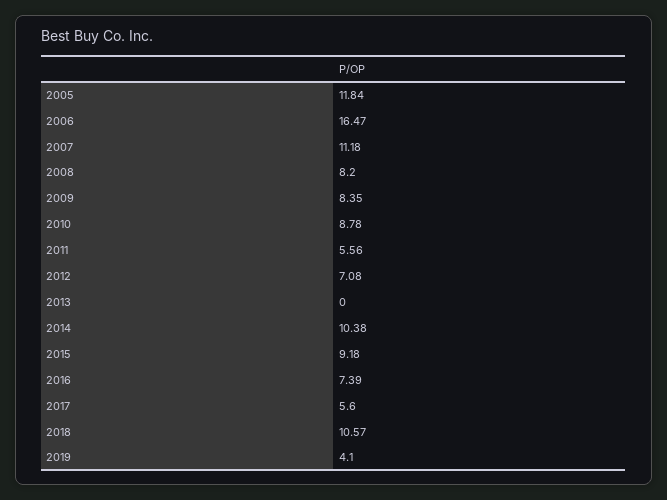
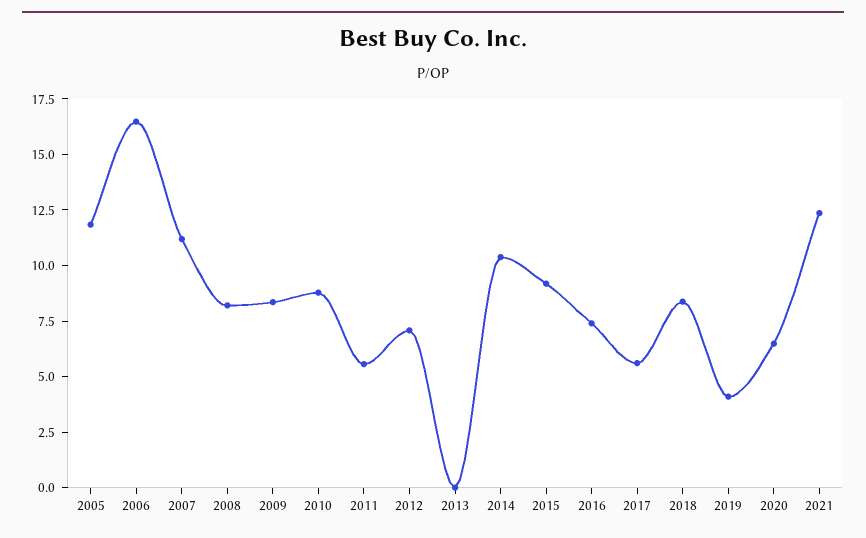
2018: 10.57 -> 8.5
2020: none -> 6.5
2021: none -> 12.5

